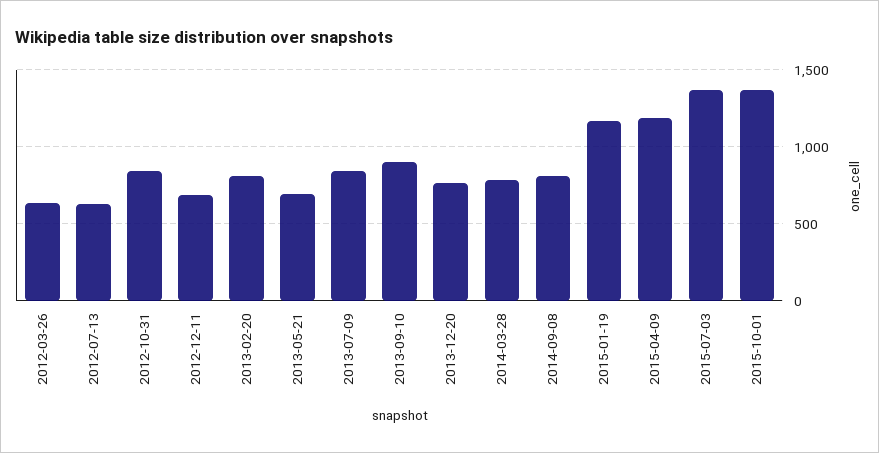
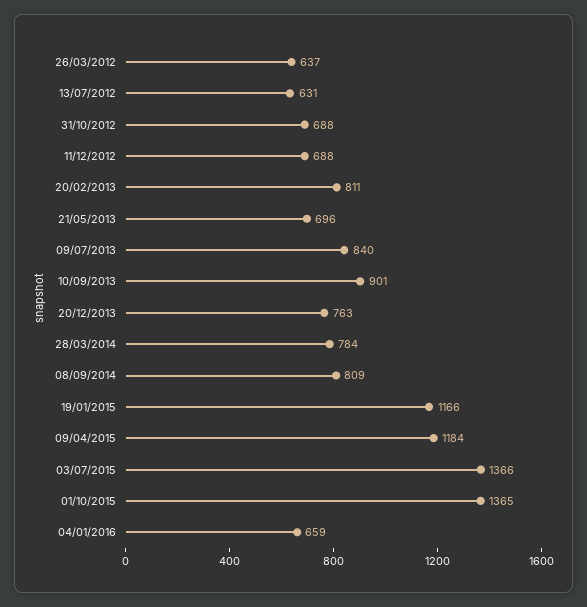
2012-10-31: 850 -> 688
04/01/2016: none -> 659

